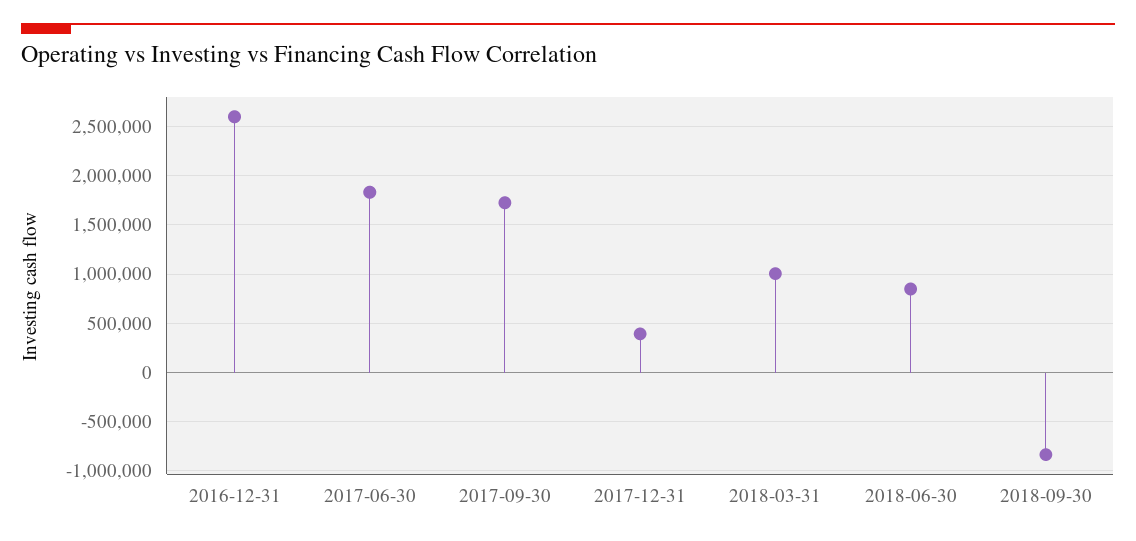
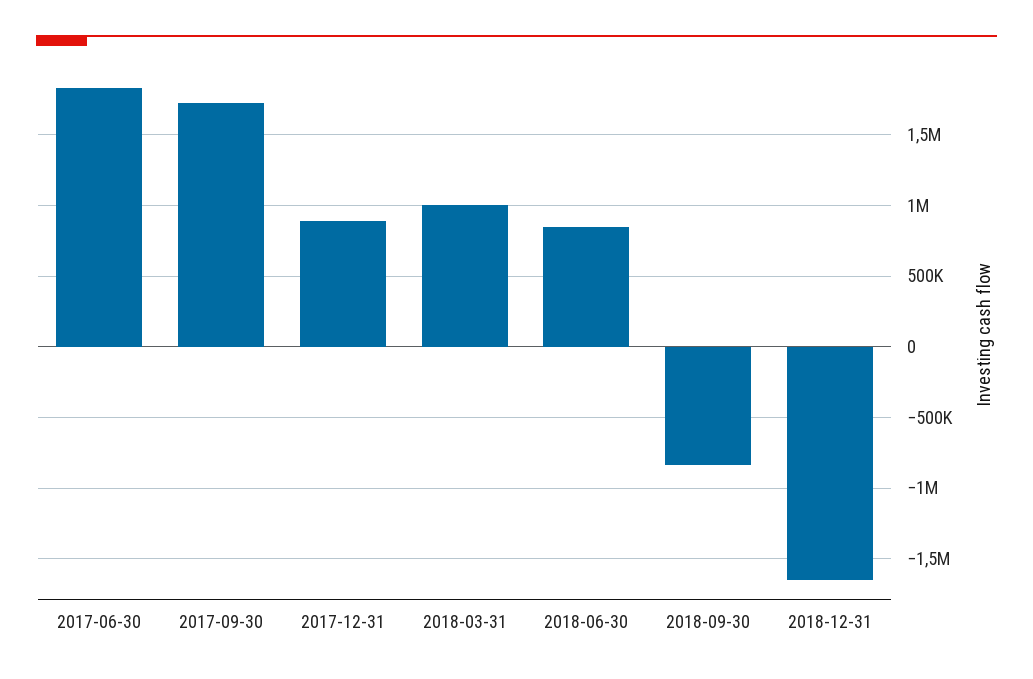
2016-12-31: 2600000 -> none
2017-12-31: 400000 -> 900000
2018-12-31: none -> -1650000

